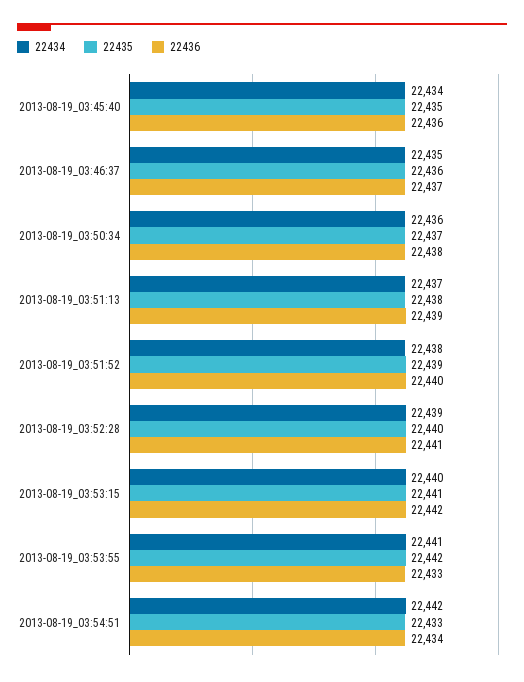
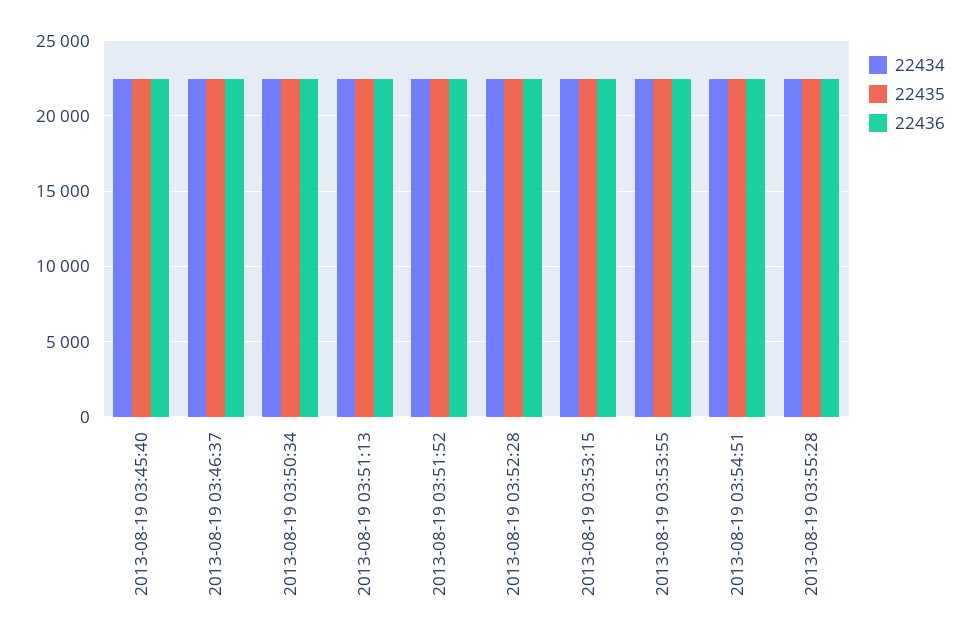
22434, 2013-08-19 03:55:28: none -> 22500
22435, 2013-08-19 03:55:28: none -> 22500
22436, 2013-08-19 03:55:28: none -> 22500

